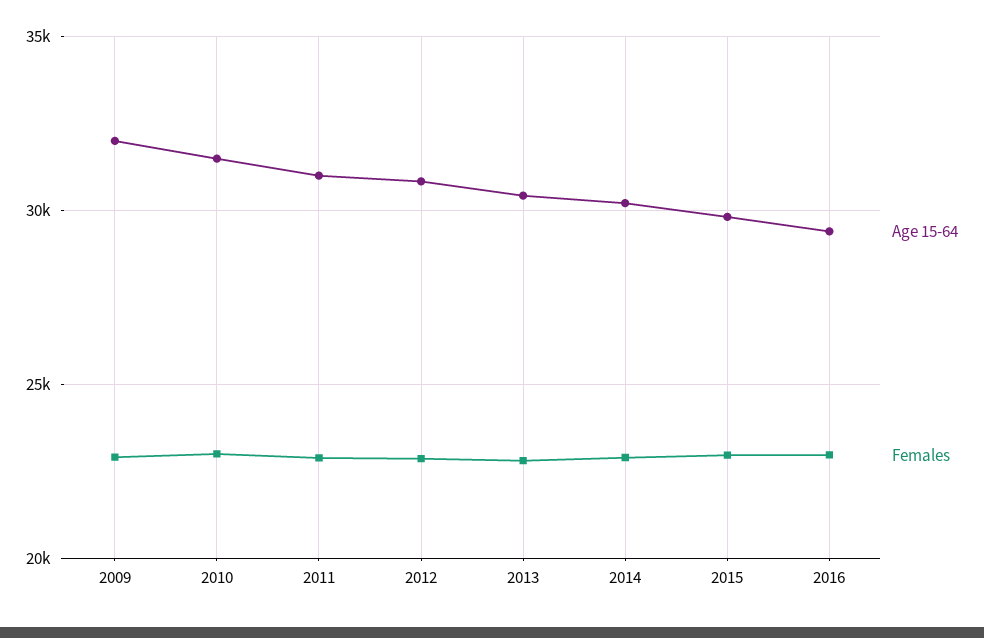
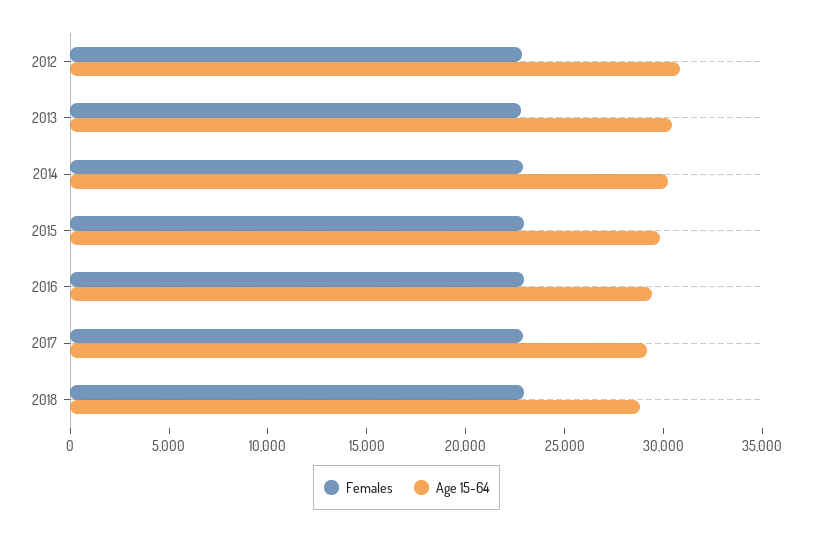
Age 15-64, 2009: 32000 -> none
Females, 2009: 23000 -> none
Age 15-64, 2010: 31500 -> none
Females, 2010: 23000 -> none
Age 15-64, 2011: 31000 -> none
Females, 2011: 23000 -> none
Females, 2017: none -> 23000
Age 15-64, 2017: none -> 29000
Females, 2018: none -> 23000
Age 15-64, 2018: none -> 29000

